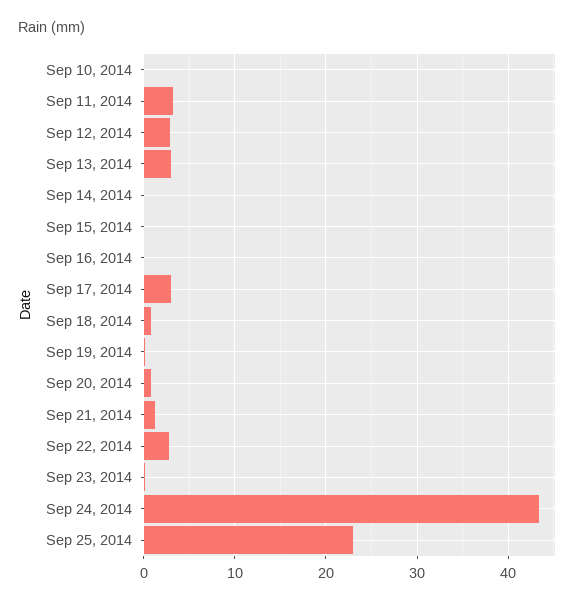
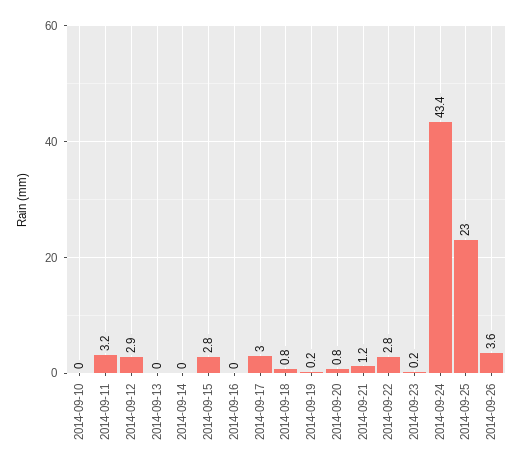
Sep 13, 2014: 3 -> 0
Sep 15, 2014: 0 -> 2.8
2014-09-26: none -> 3.6

